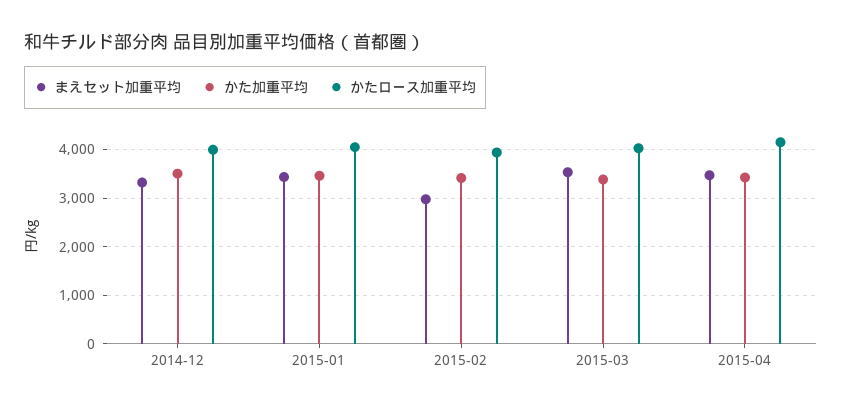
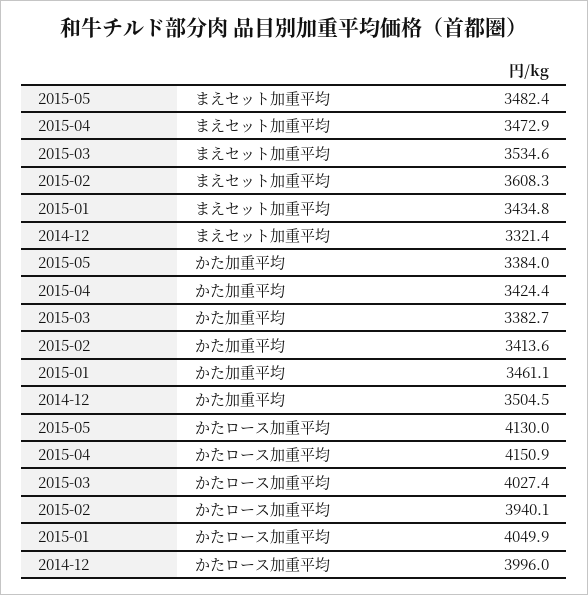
まえセット加重平均, 2015-02: 3000 -> 3608.3
まえセット加重平均, 2015-05: none -> 3482.4
かた加重平均, 2015-05: none -> 3384
かたロース加重平均, 2015-05: none -> 4130

